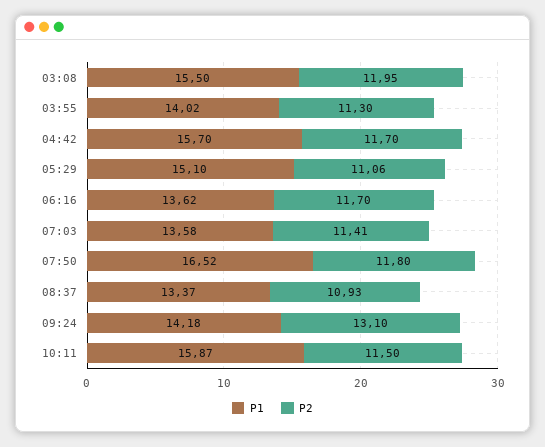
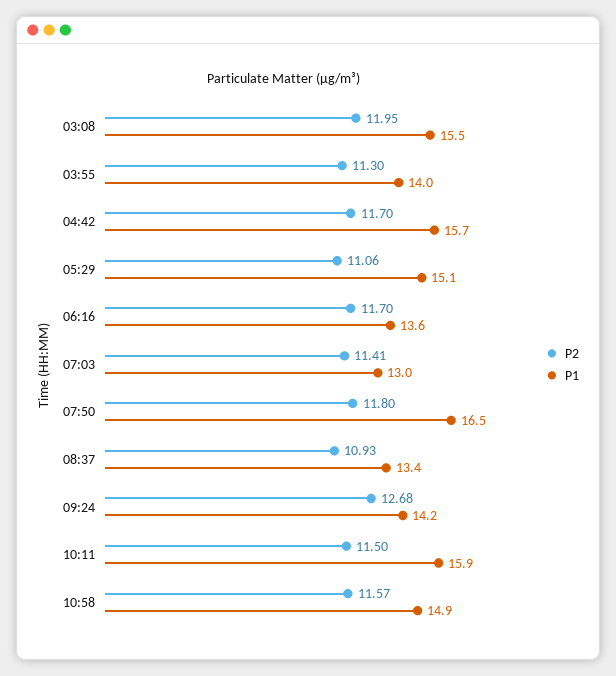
P1, 07:03: 13.58 -> 13
P2, 09:24: 13.1 -> 12.68
P2, 10:58: none -> 11.57
P1, 10:58: none -> 14.9

